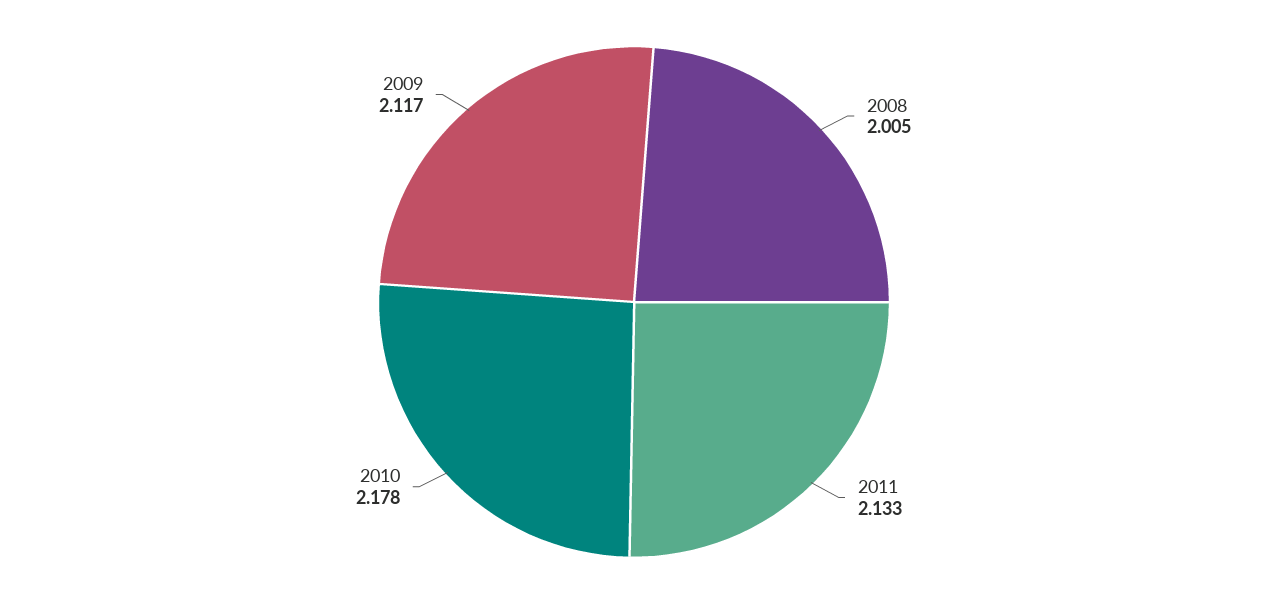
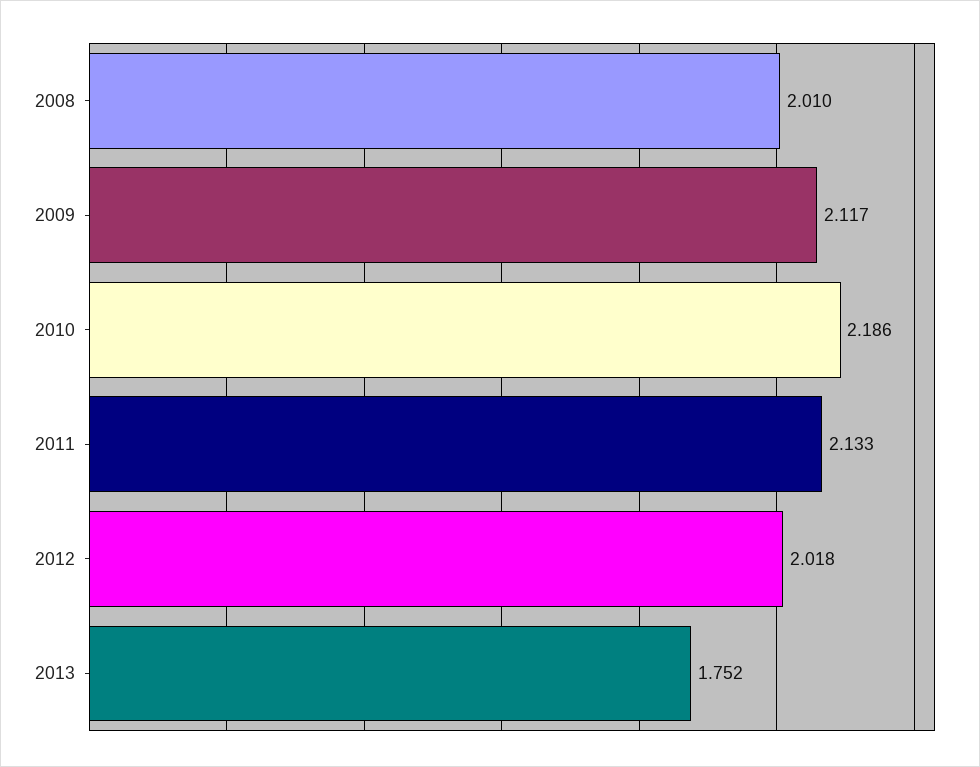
2008: 2.005 -> 2.01
2010: 2.178 -> 2.186
2012: none -> 2.018
2013: none -> 1.752

